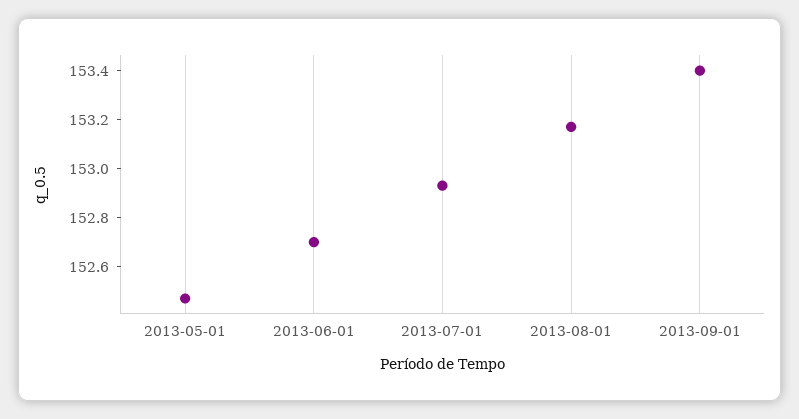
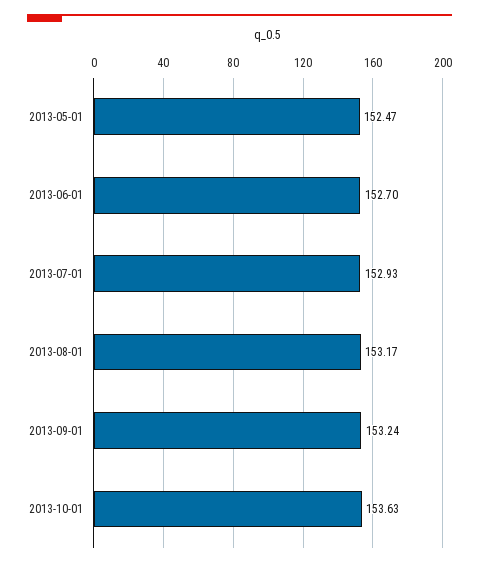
2013-09-01: 153.4 -> 153.24
2013-10-01: none -> 153.63

